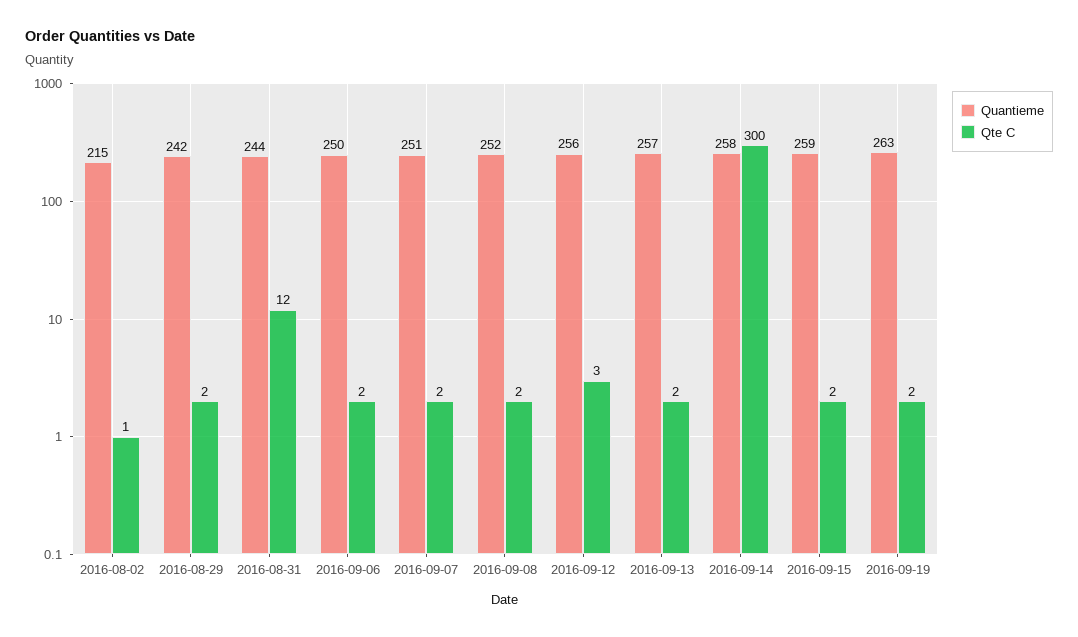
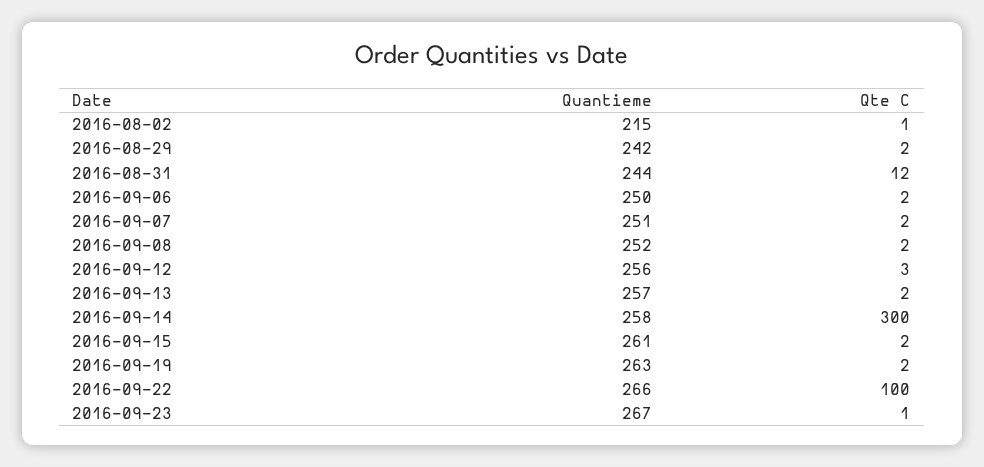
Quantieme, 2016-09-15: 259 -> 261
Quantieme, 2016-09-22: none -> 266
Qte C, 2016-09-22: none -> 100
Quantieme, 2016-09-23: none -> 267
Qte C, 2016-09-23: none -> 1

